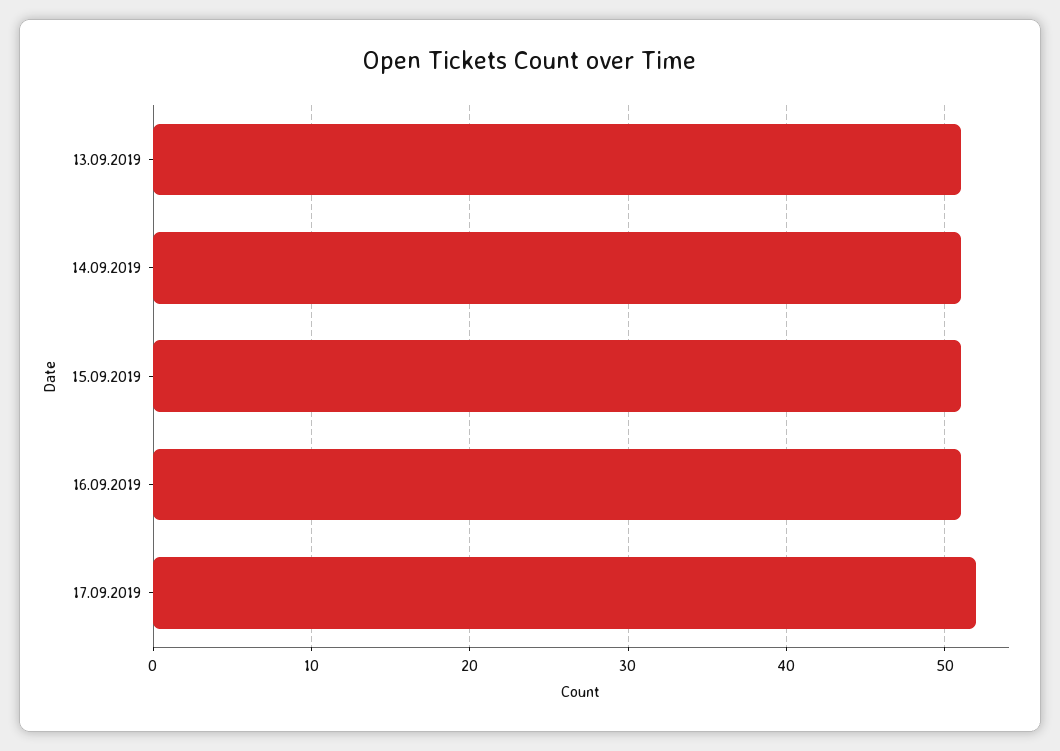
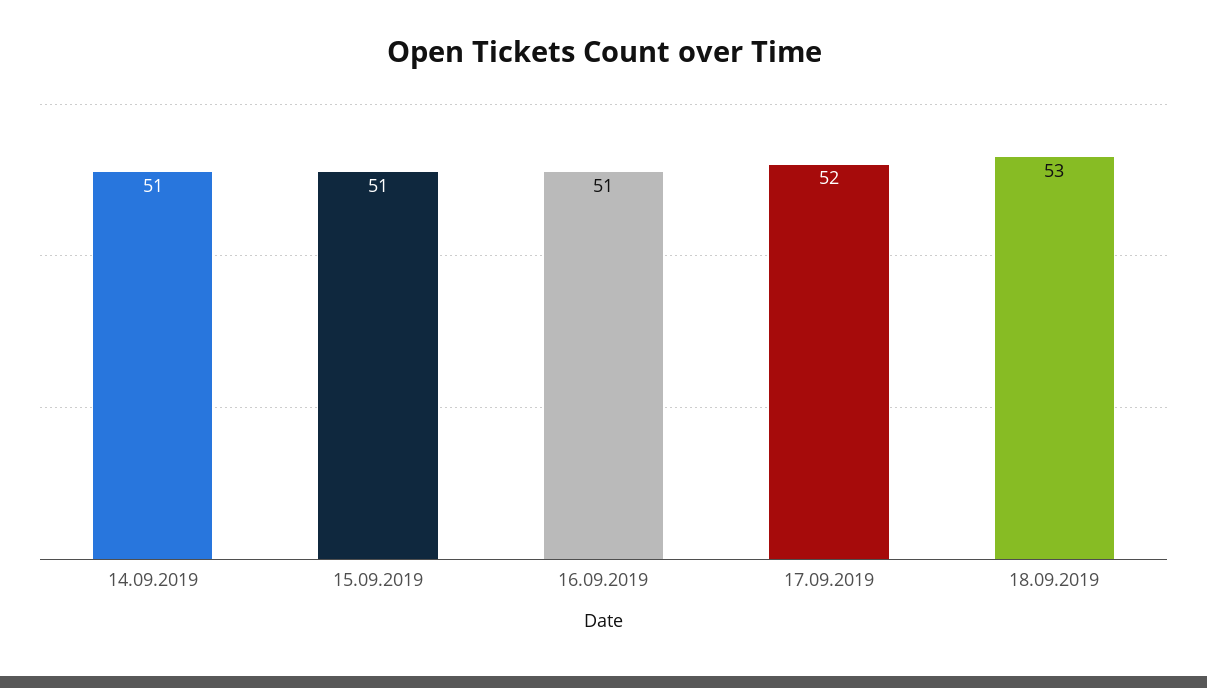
13.09.2019: 51 -> none
18.09.2019: none -> 53

